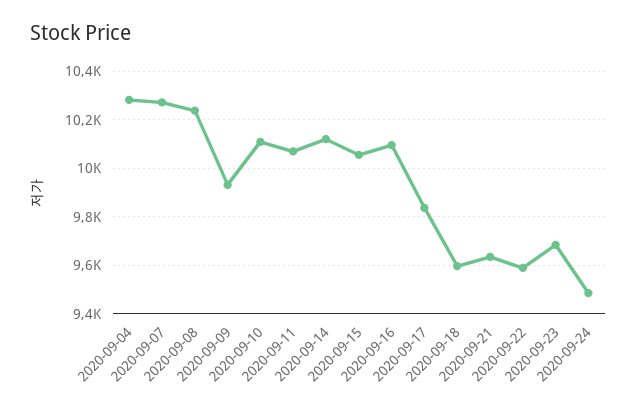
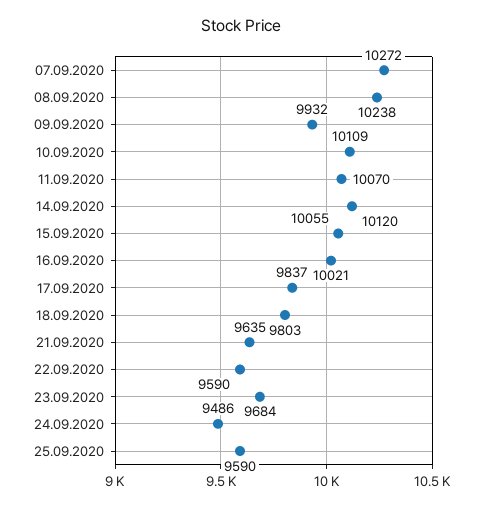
2020-09-04: 10275 -> none
2020-09-16: 10100 -> 10021
2020-09-18: 9600 -> 9803
25.09.2020: none -> 9590

